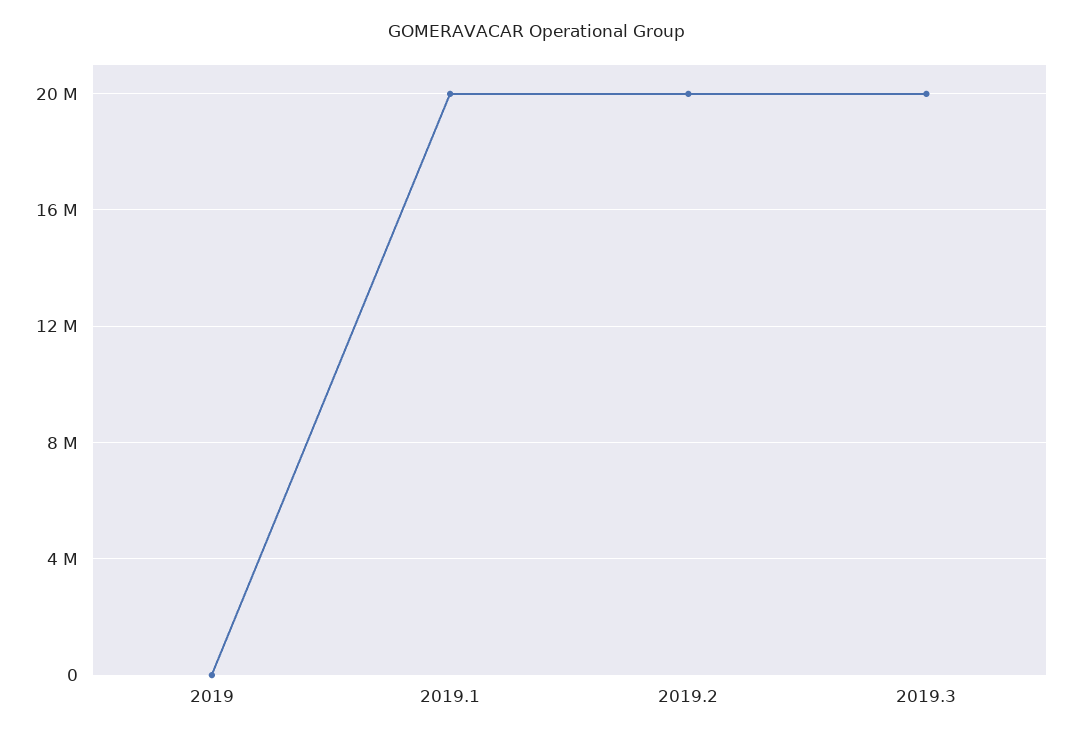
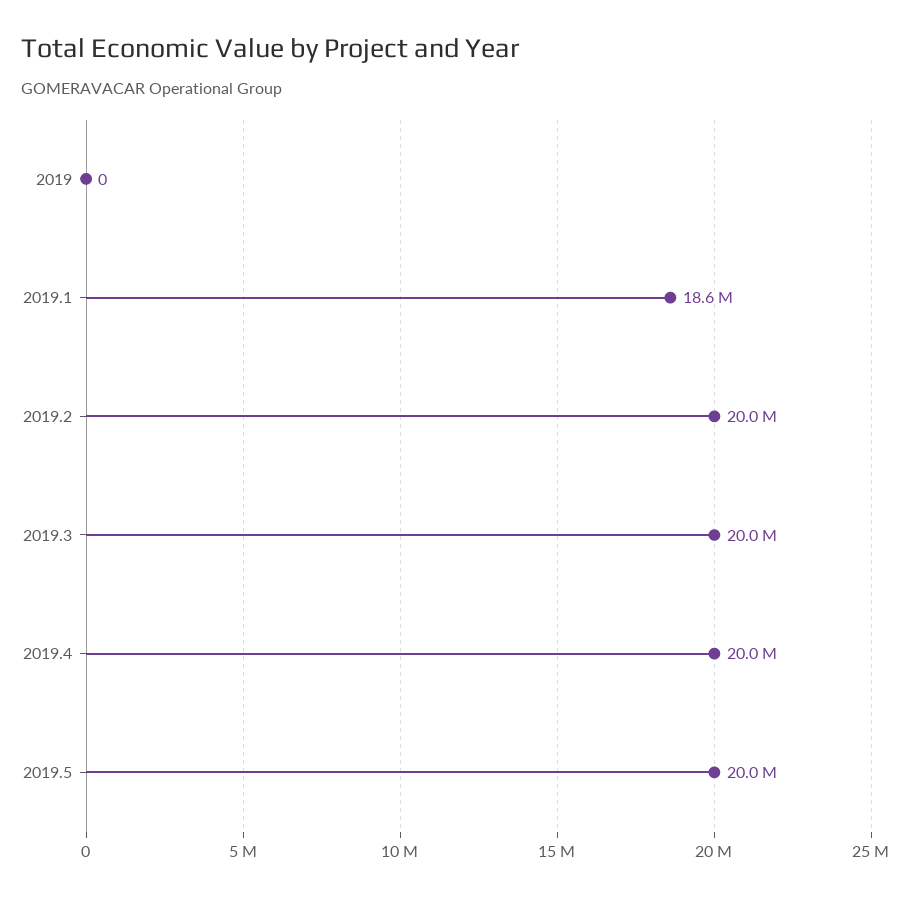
2019.1: 20000000 -> 18600000
2019.4: none -> 20000000
2019.5: none -> 20000000

